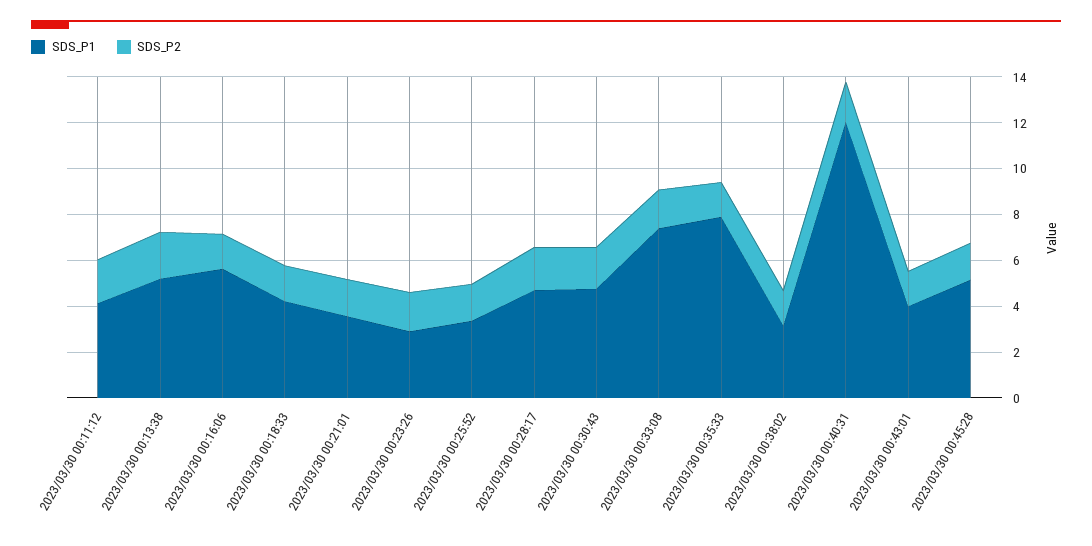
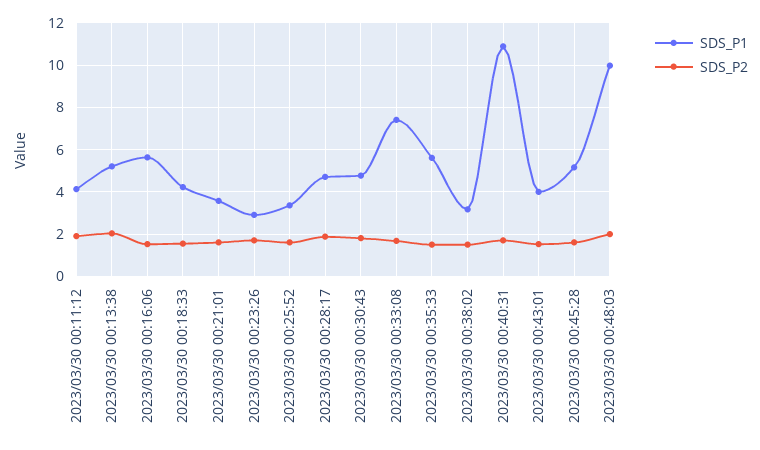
SDS_P1, 2023/03/30 00:35:33: 8 -> 5.5
SDS_P1, 2023/03/30 00:40:31: 12 -> 11
SDS_P1, 2023/03/30 00:48:03: none -> 10
SDS_P2, 2023/03/30 00:48:03: none -> 2

